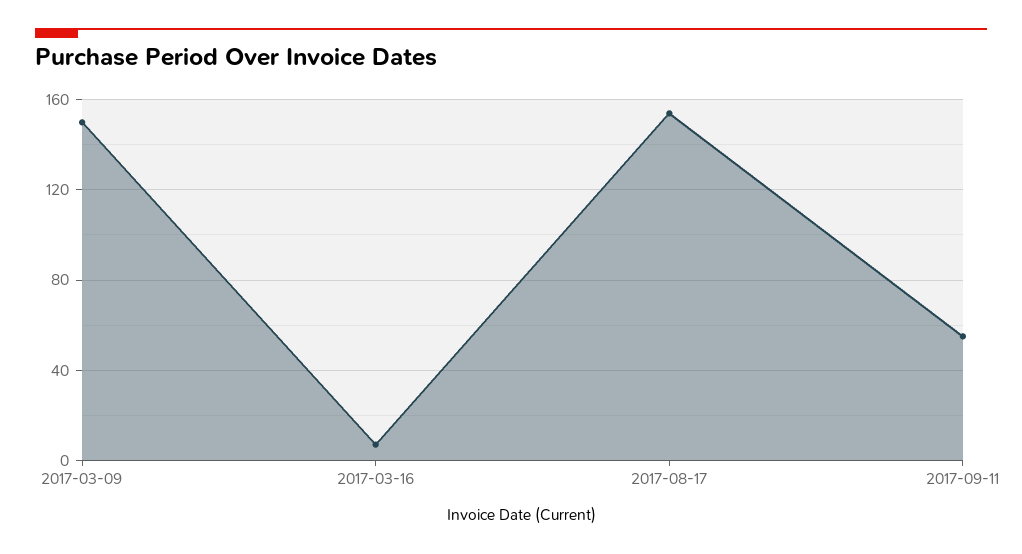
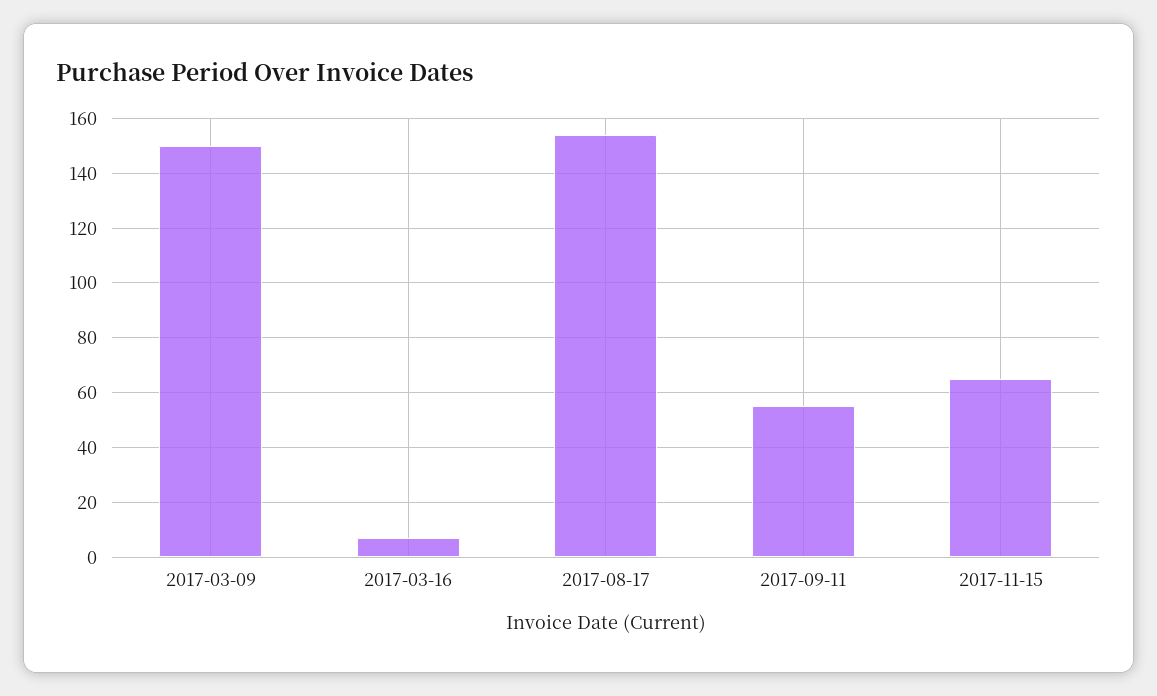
2017-11-15: none -> 65

